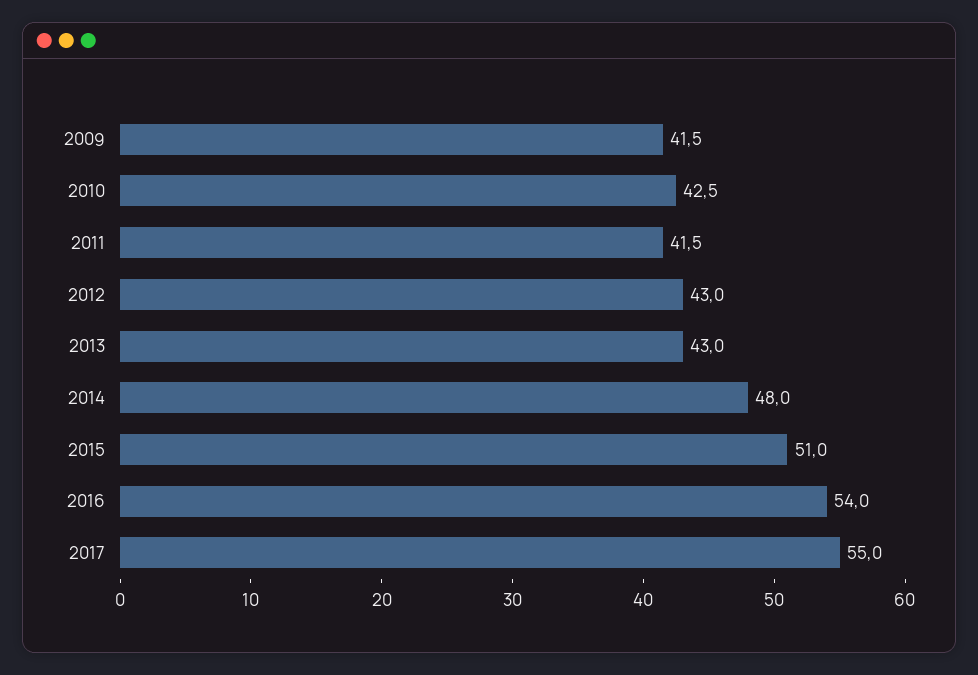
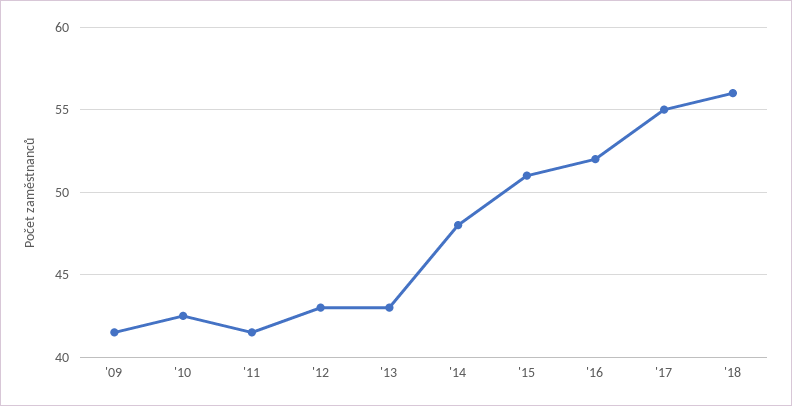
2016: 54 -> 52
'18: none -> 56

